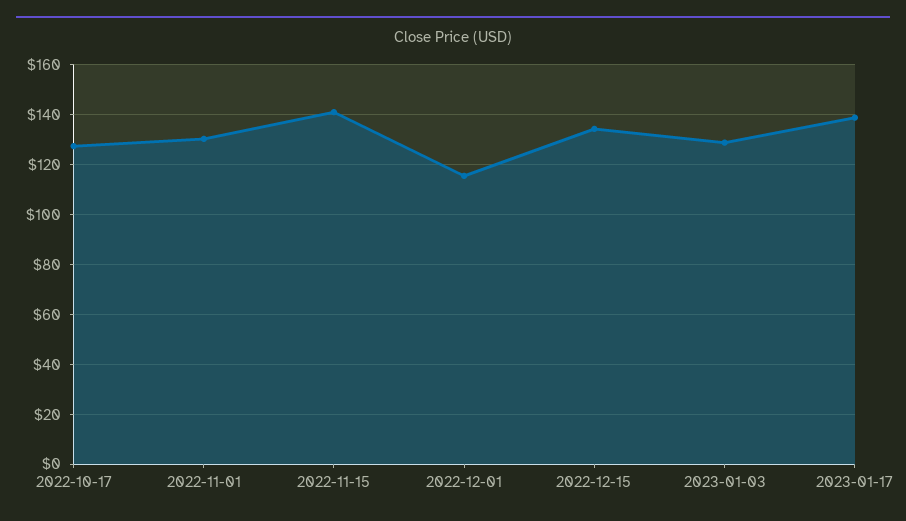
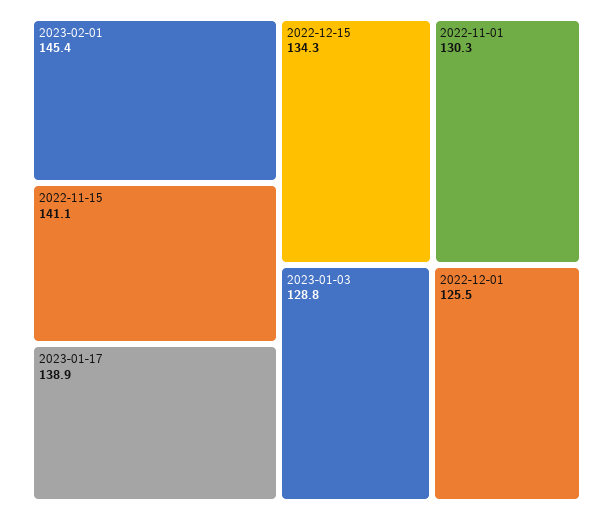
2022-10-17: 127.5 -> none
2022-12-01: 115 -> 125.5
2023-02-01: none -> 145.4

